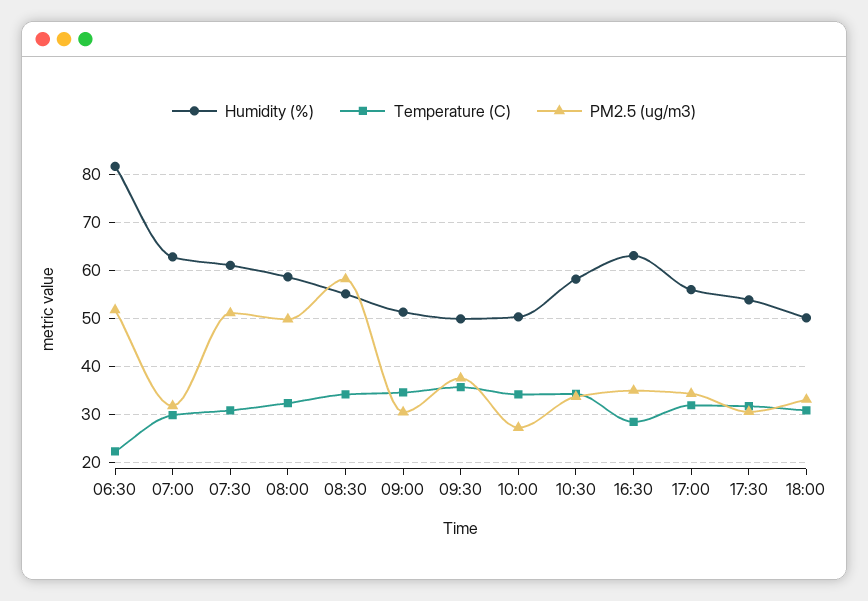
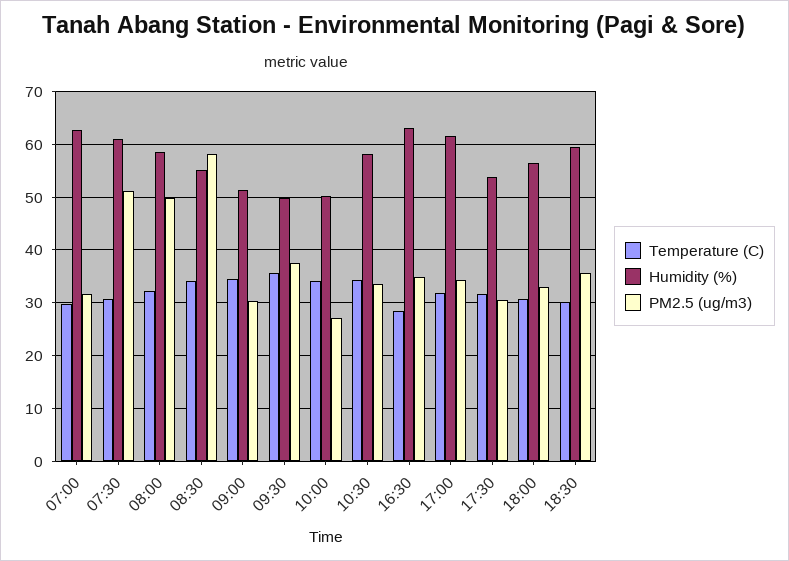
Humidity (%), 06:30: 82 -> none
Temperature (C), 06:30: 22 -> none
PM2.5 (ug/m3), 06:30: 52 -> none
Humidity (%), 17:00: 56 -> 62
Humidity (%), 18:00: 50 -> 56
Temperature (C), 18:30: none -> 30
Humidity (%), 18:30: none -> 60
PM2.5 (ug/m3), 18:30: none -> 36

